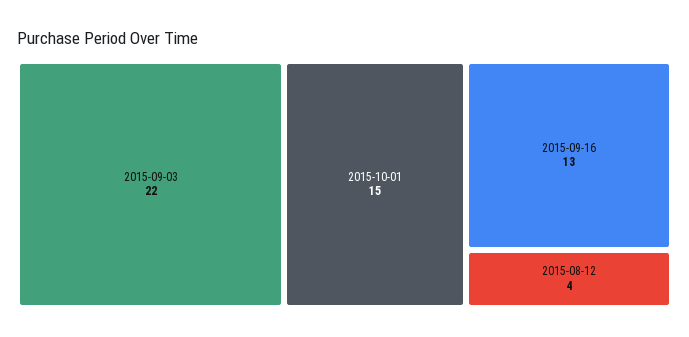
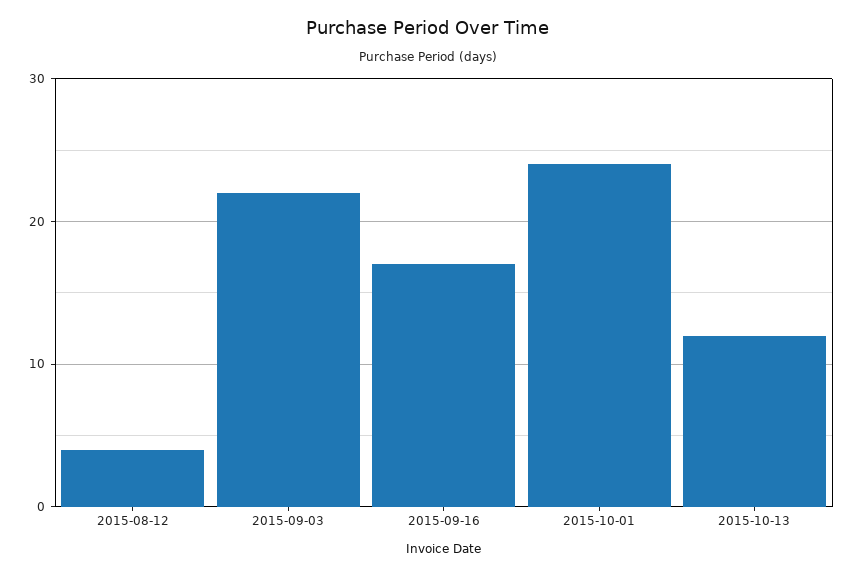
2015-10-01: 15 -> 24
2015-09-16: 13 -> 17
2015-10-13: none -> 12

